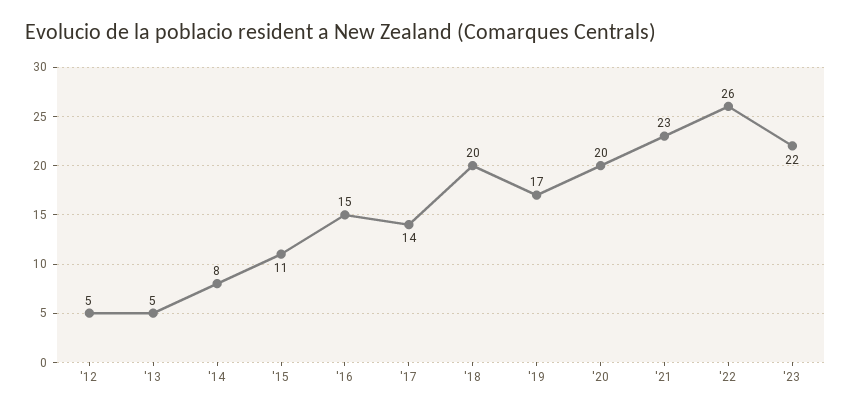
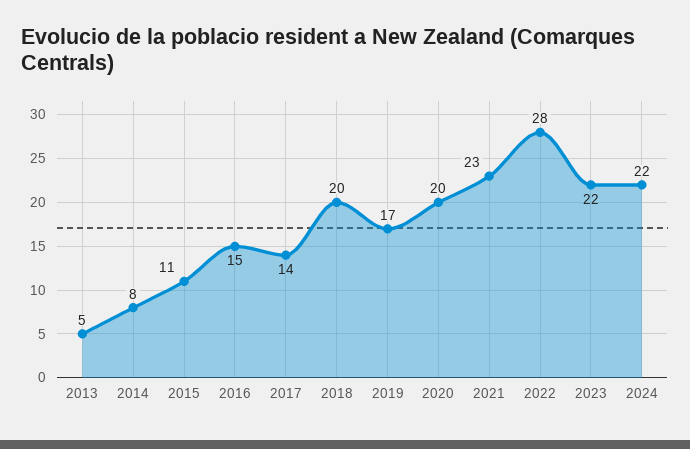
'12: 5 -> none
'22: 26 -> 28
2024: none -> 22

